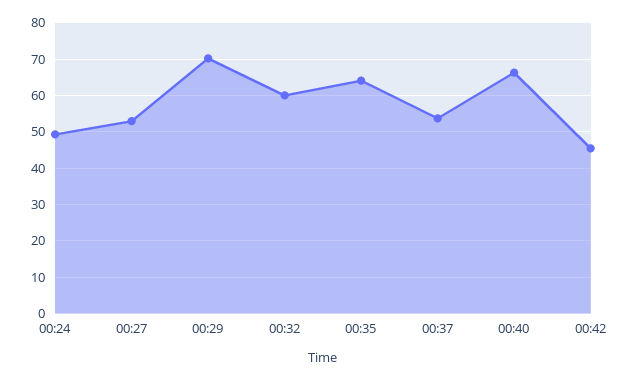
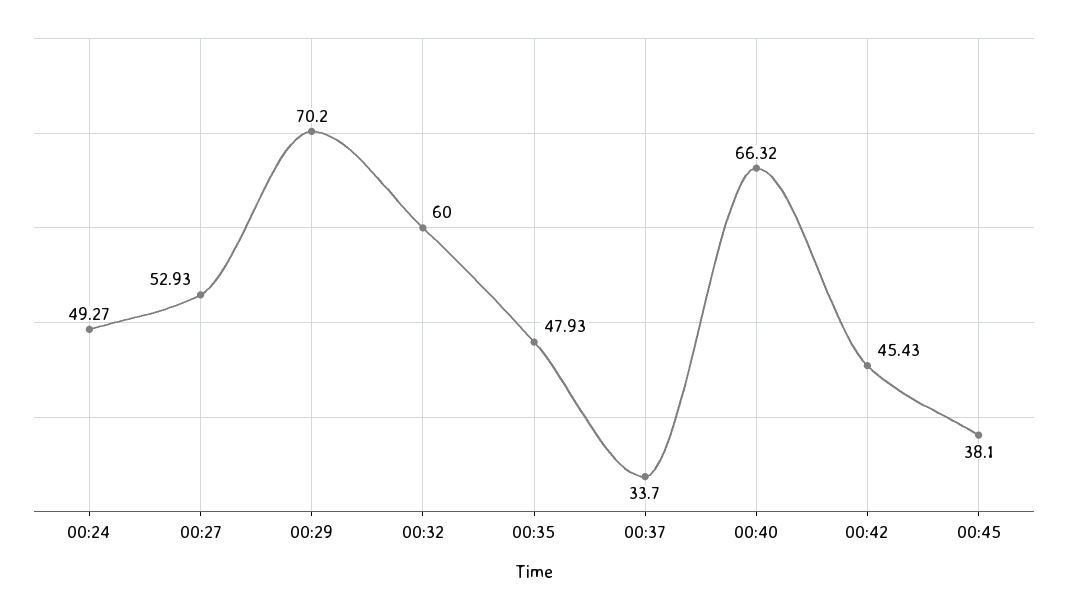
00:35: 64 -> 47.93
00:37: 54 -> 33.7
00:45: none -> 38.1

